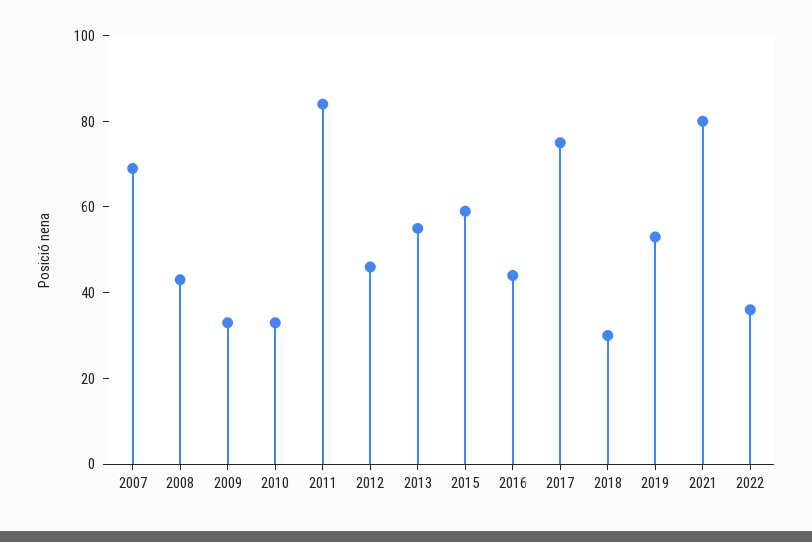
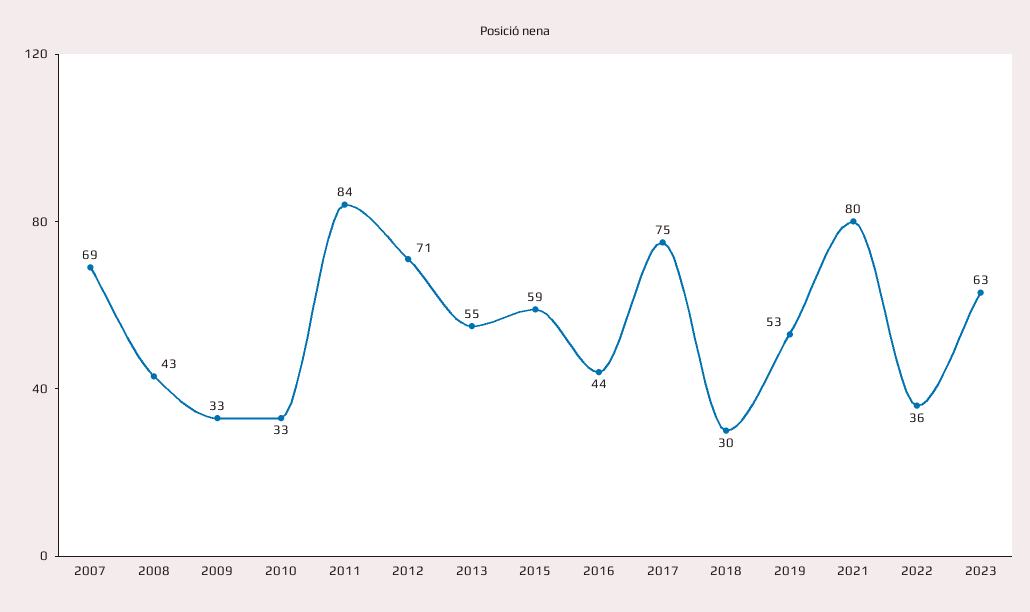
2012: 45 -> 71
2023: none -> 63

